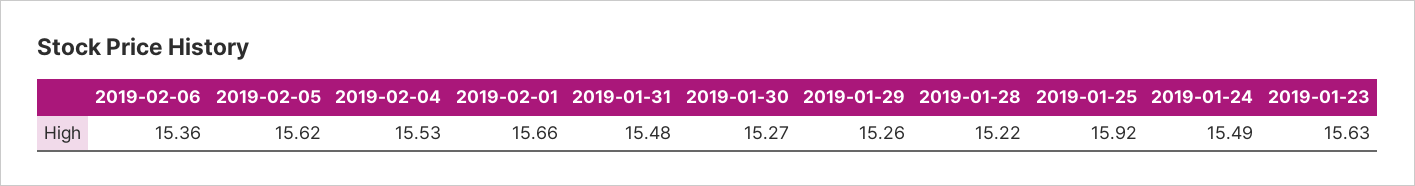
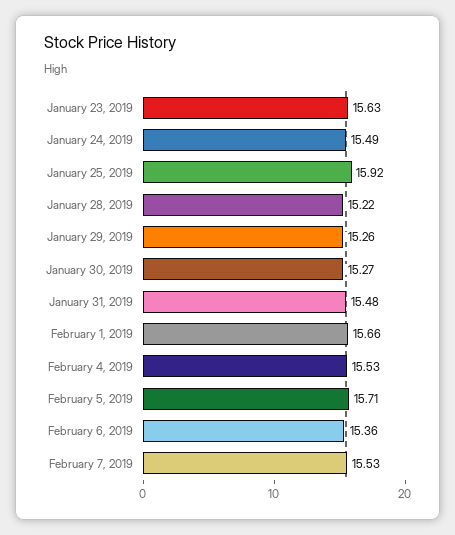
2019-02-05: 15.62 -> 15.71
February 7, 2019: none -> 15.53

